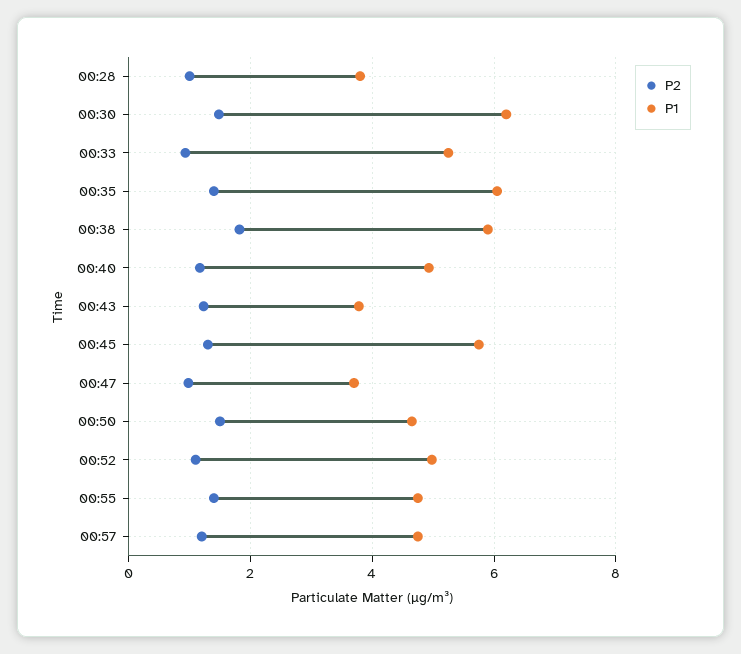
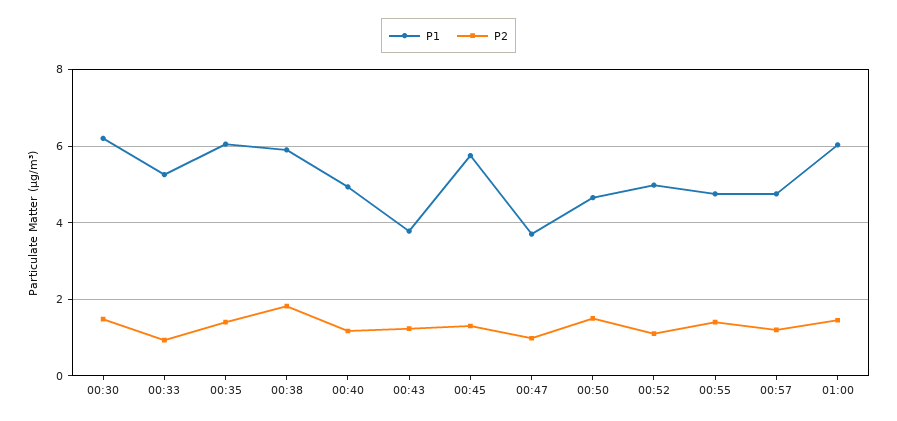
P2, 00:28: 1 -> none
P1, 00:28: 3.8 -> none
P1, 01:00: none -> 6
P2, 01:00: none -> 1.4

